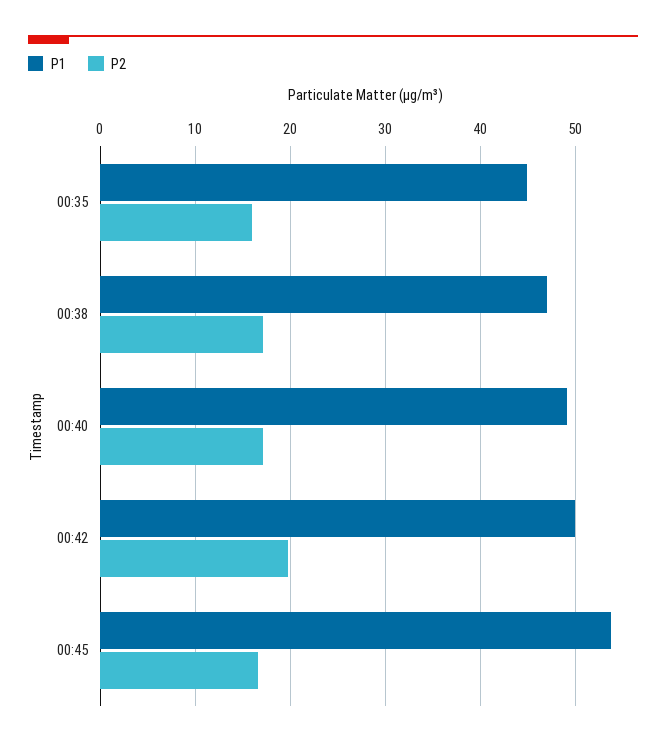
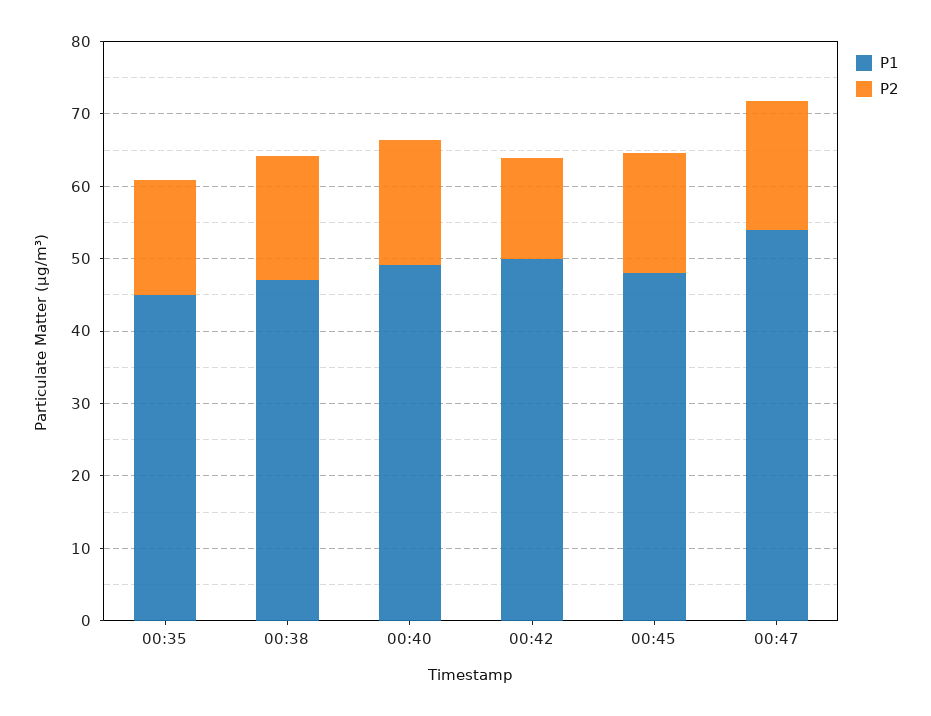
P2, 00:42: 20 -> 14
P1, 00:45: 54 -> 48
P1, 00:47: none -> 54
P2, 00:47: none -> 18

